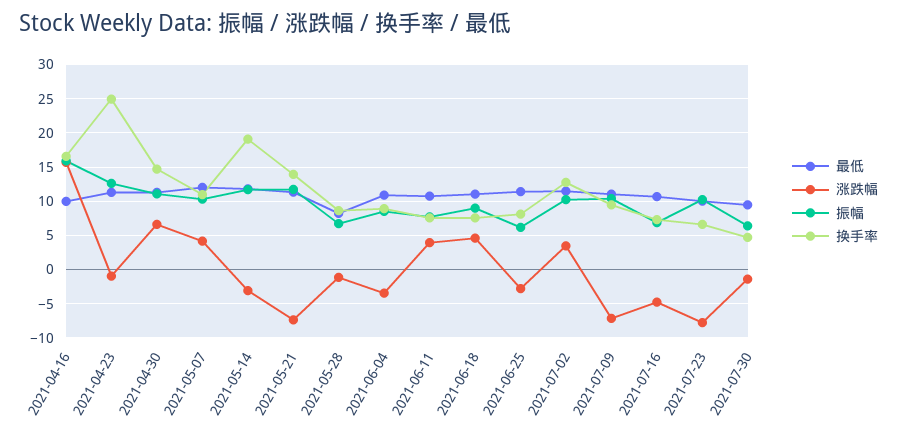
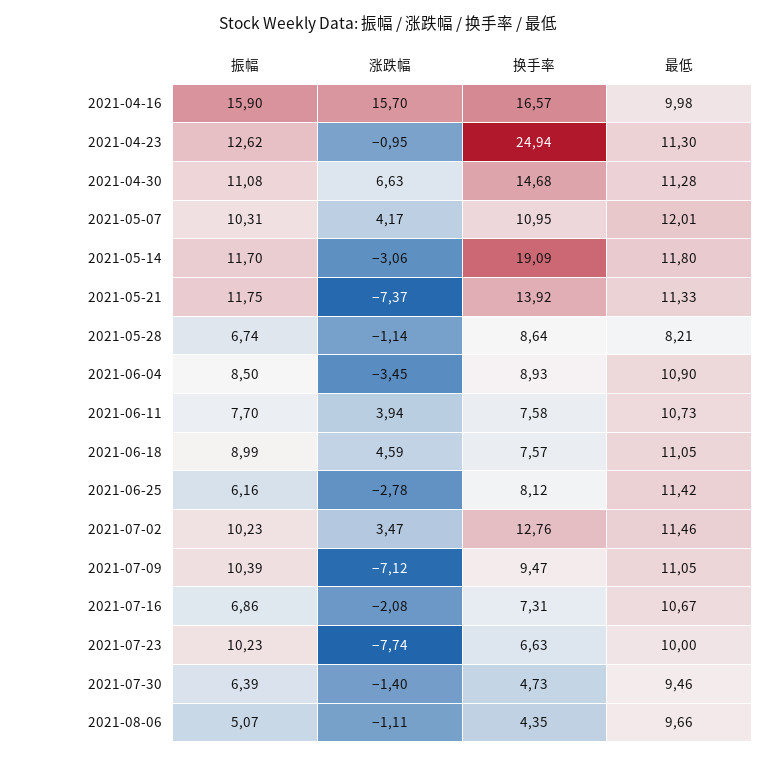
涨跌幅, 2021-07-16: -5 -> -2.08
振幅, 2021-08-06: none -> 5.07
涨跌幅, 2021-08-06: none -> -1.11
换手率, 2021-08-06: none -> 4.35
最低, 2021-08-06: none -> 9.66

